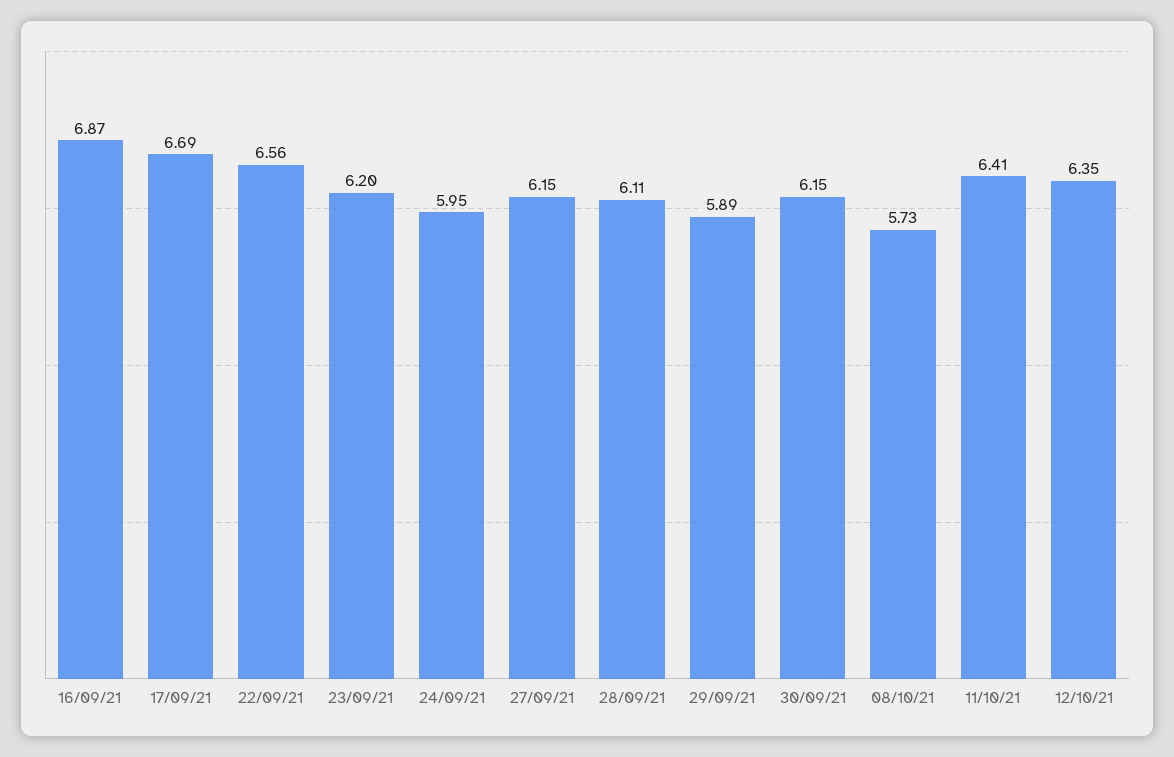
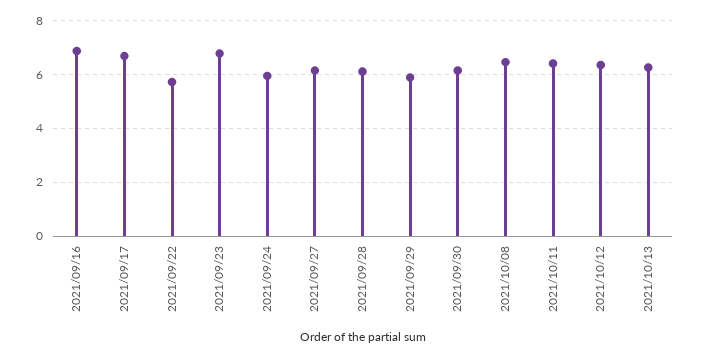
22/09/21: 6.56 -> 5.75
23/09/21: 6.2 -> 6.75
08/10/21: 5.73 -> 6.5
2021/10/13: none -> 6.25

